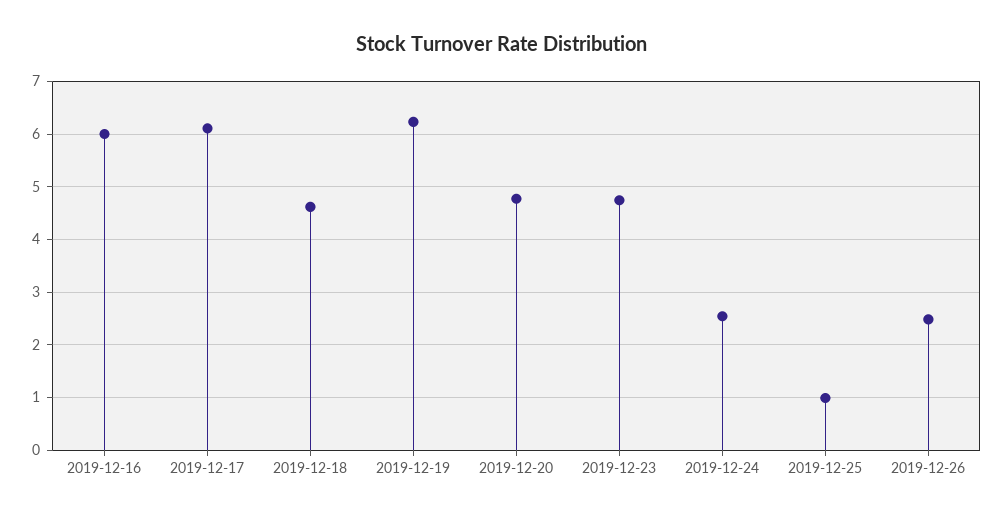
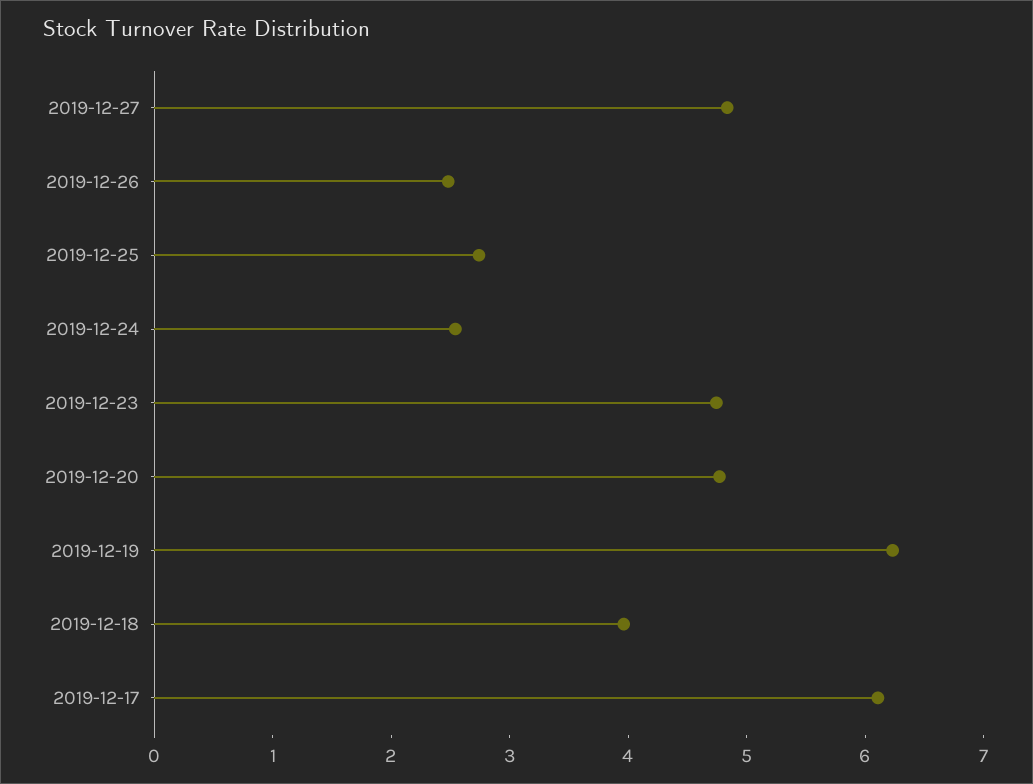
2019-12-16: 6 -> none
2019-12-18: 4.6 -> 4
2019-12-25: 1 -> 2.8
2019-12-27: none -> 4.8

